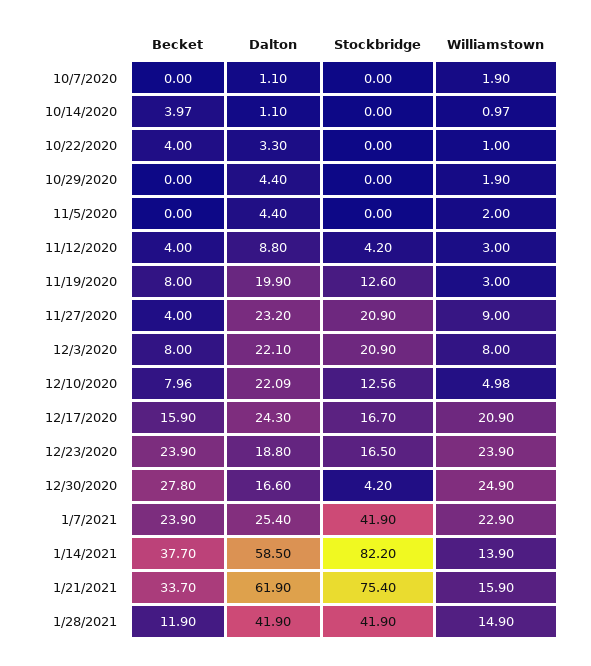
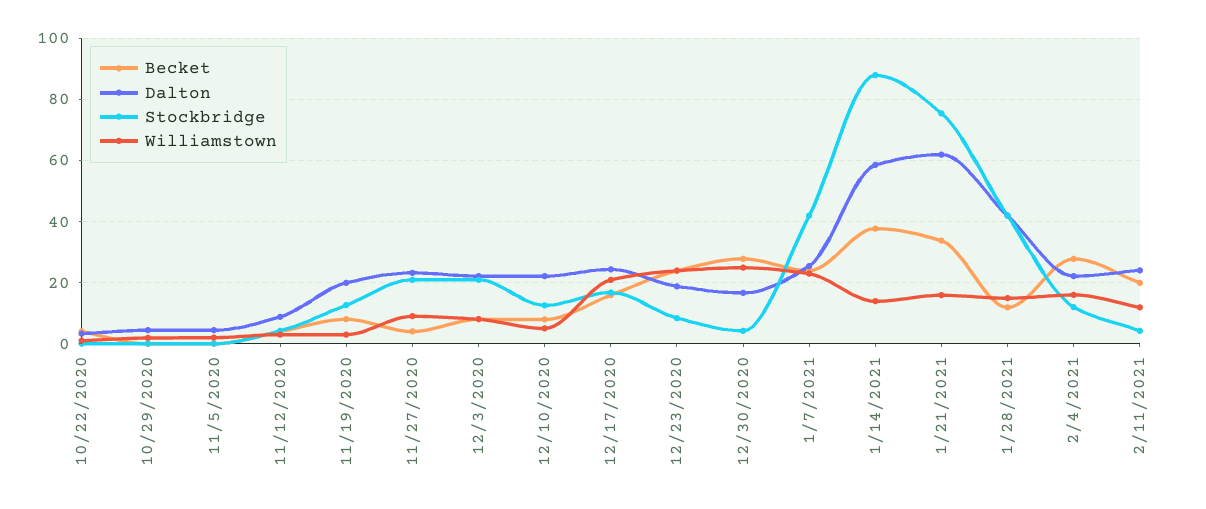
Becket, 10/7/2020: 0 -> none
Dalton, 10/7/2020: 1.1 -> none
Stockbridge, 10/7/2020: 0 -> none
Williamstown, 10/7/2020: 1.9 -> none
Becket, 10/14/2020: 3.97 -> none
Dalton, 10/14/2020: 1.1 -> none
Stockbridge, 10/14/2020: 0 -> none
Williamstown, 10/14/2020: 0.97 -> none
Stockbridge, 12/23/2020: 16.5 -> 8
Stockbridge, 1/14/2021: 82.2 -> 88
Becket, 2/4/2021: none -> 28
Dalton, 2/4/2021: none -> 22
Stockbridge, 2/4/2021: none -> 12
Williamstown, 2/4/2021: none -> 16
Becket, 2/11/2021: none -> 20
Dalton, 2/11/2021: none -> 24
Stockbridge, 2/11/2021: none -> 4
Williamstown, 2/11/2021: none -> 12

